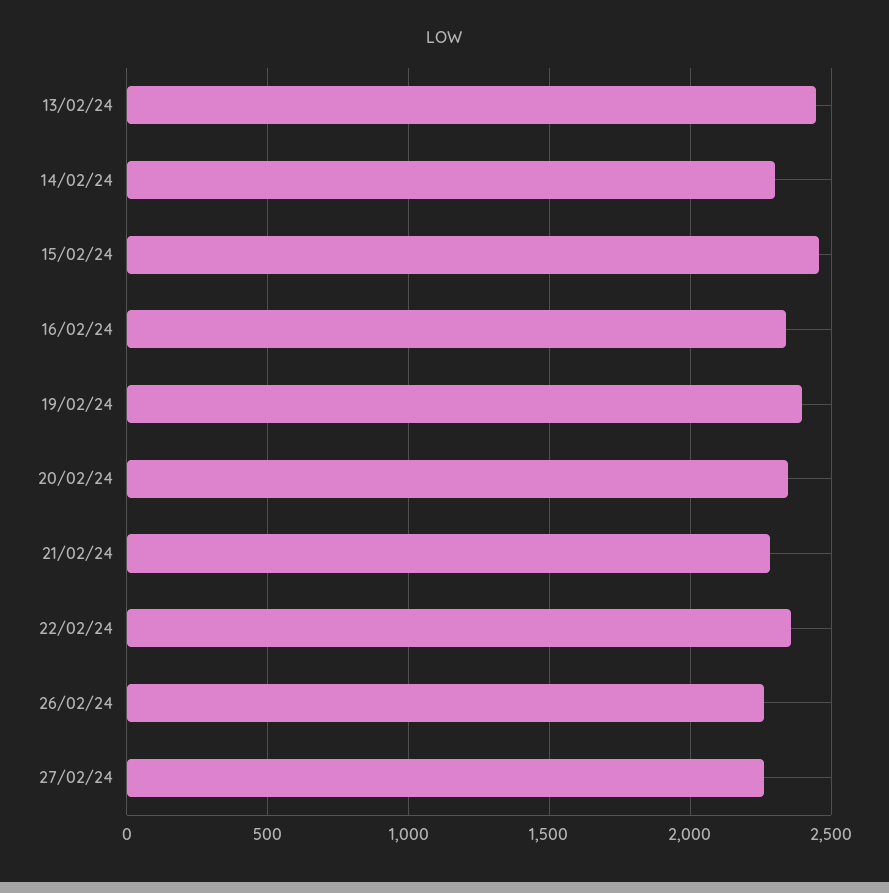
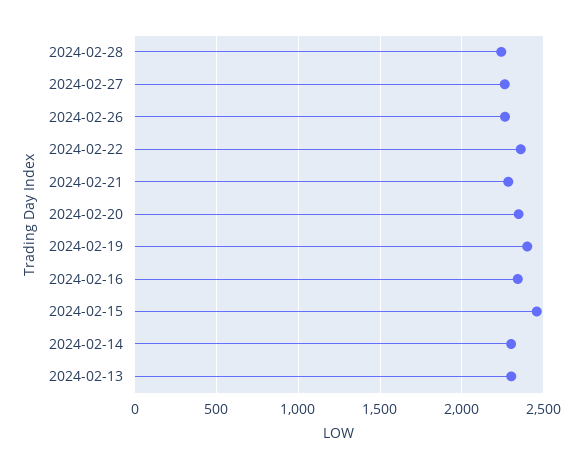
13/02/24: 2450 -> 2300
2024-02-28: none -> 2250

